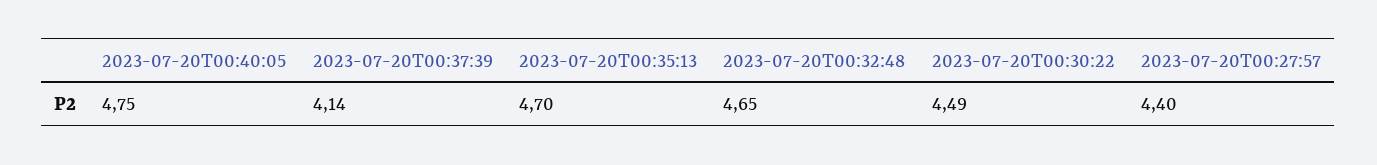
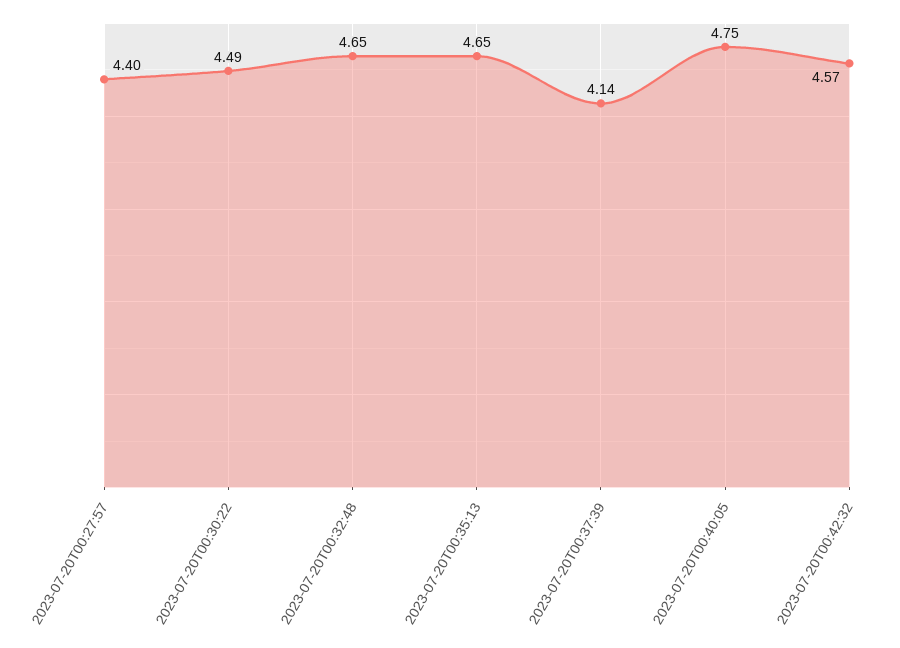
2023-07-20T00:35:13: 4.7 -> 4.65
2023-07-20T00:42:32: none -> 4.57

